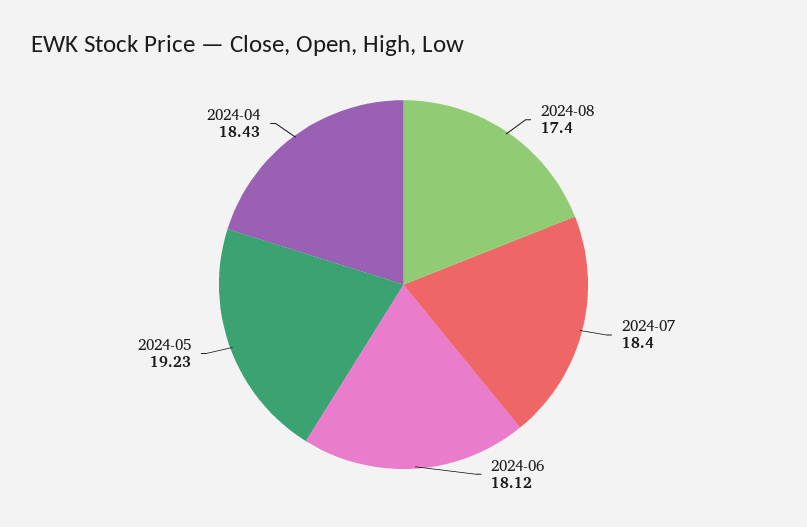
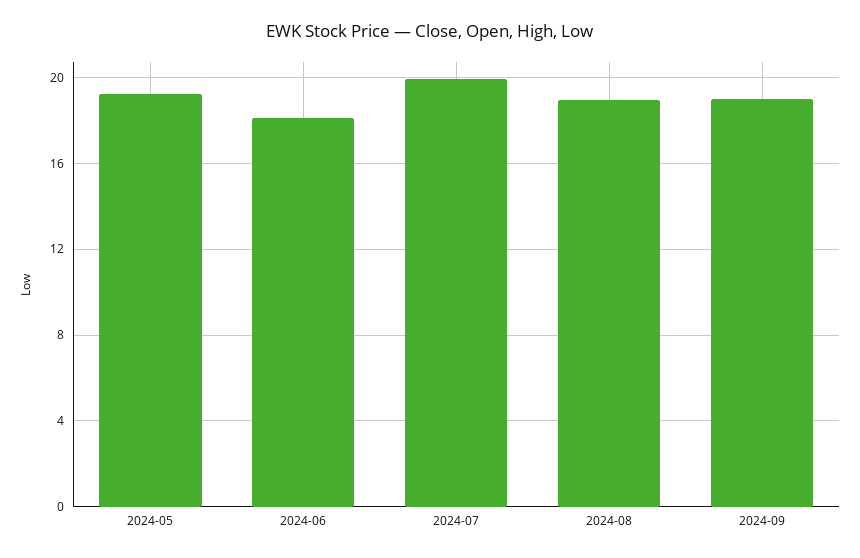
2024-08: 17.4 -> 19
2024-07: 18.4 -> 20
2024-04: 18.43 -> none
2024-09: none -> 19

